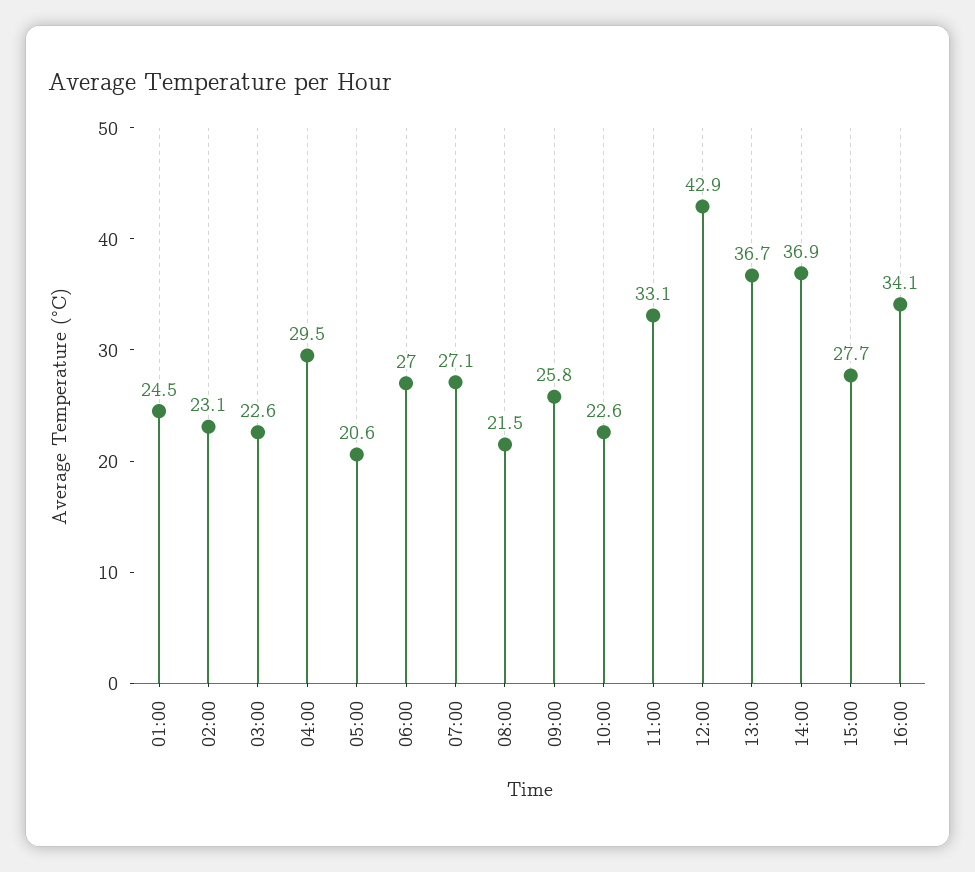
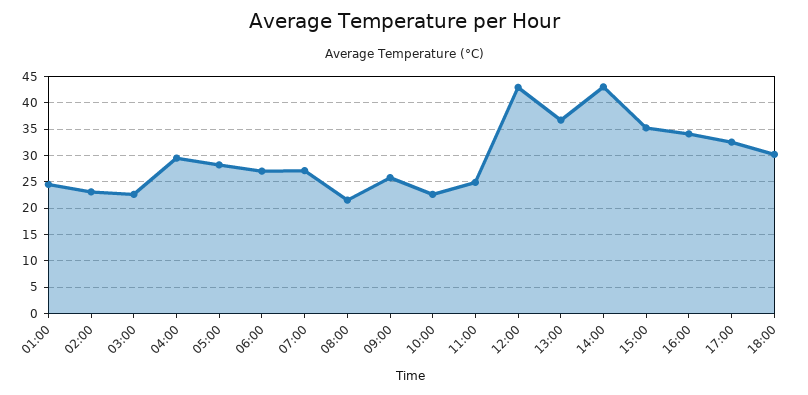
05:00: 20.6 -> 27.5
11:00: 33.1 -> 25
14:00: 36.9 -> 42.5
15:00: 27.7 -> 35
17:00: none -> 32.5
18:00: none -> 30

